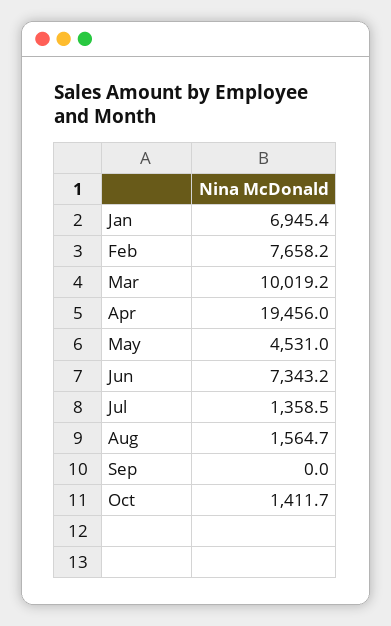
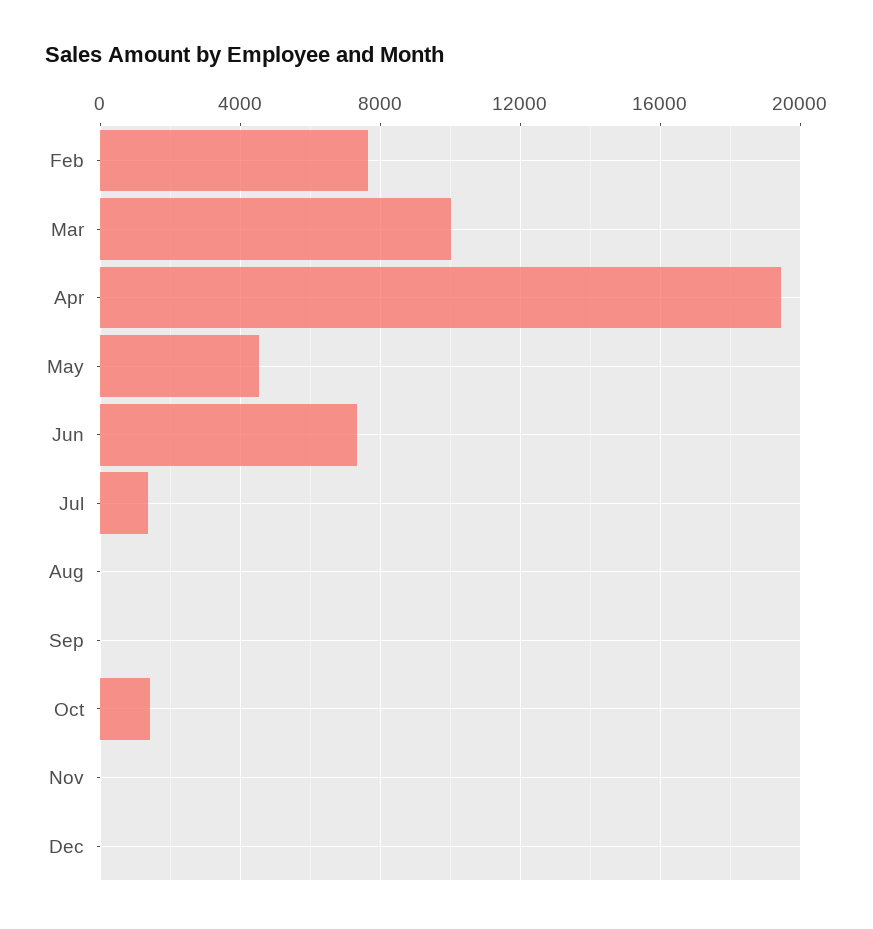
Jan: 6945.4 -> none
Aug: 1564.7 -> 0
Nov: none -> 0
Dec: none -> 0

